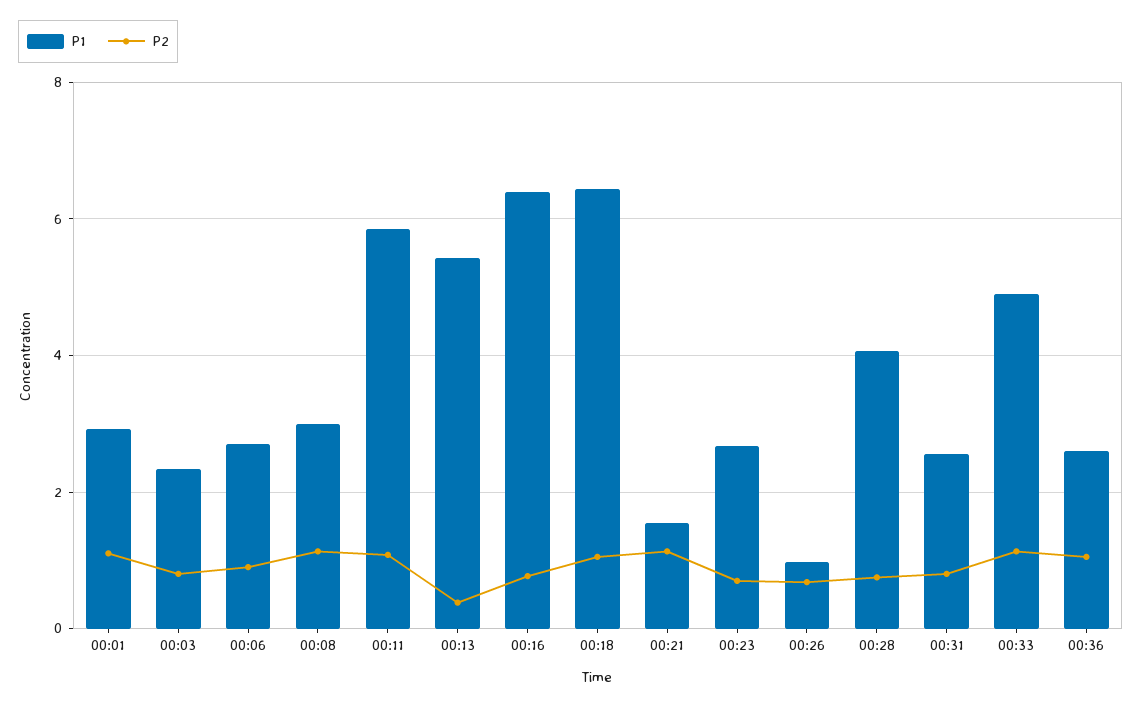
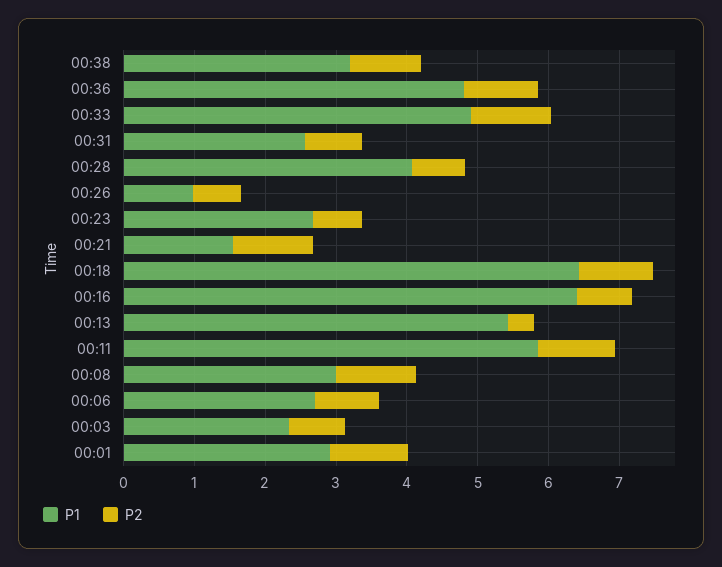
P1, 00:36: 2.6 -> 4.8
P1, 00:38: none -> 3.2
P2, 00:38: none -> 1

